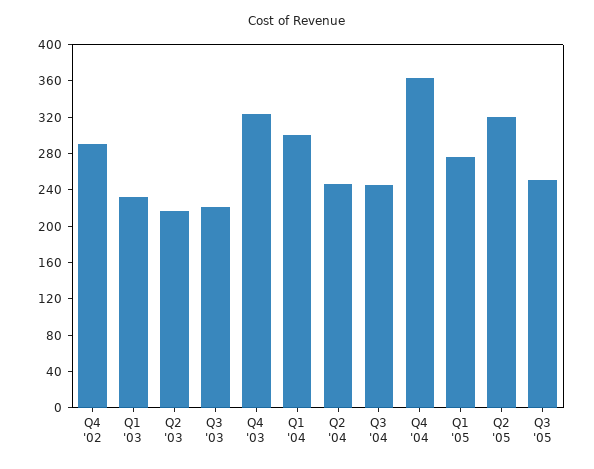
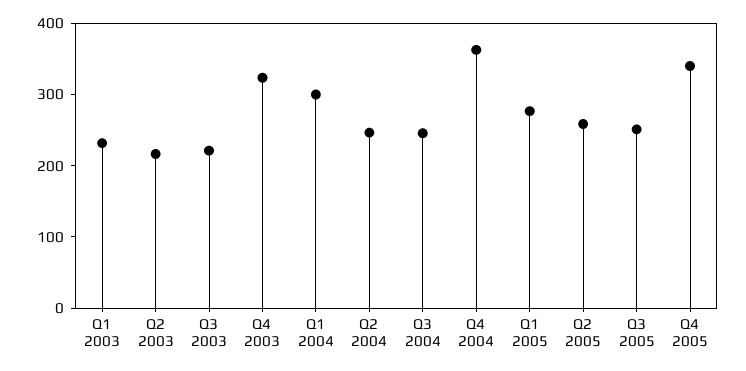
Q4 '02: 290 -> none
Q2 '05: 320 -> 260
Q4 2005: none -> 340

